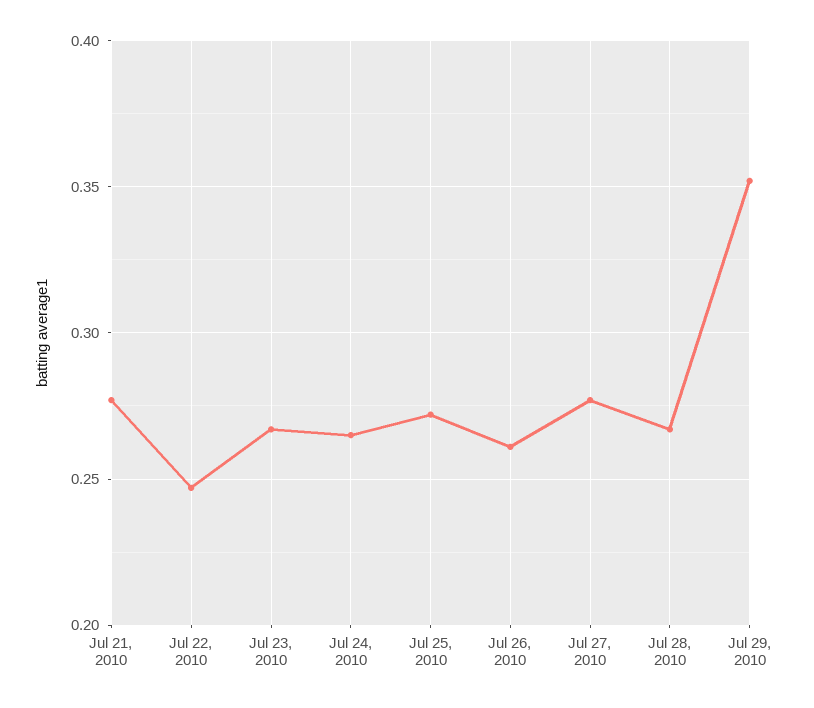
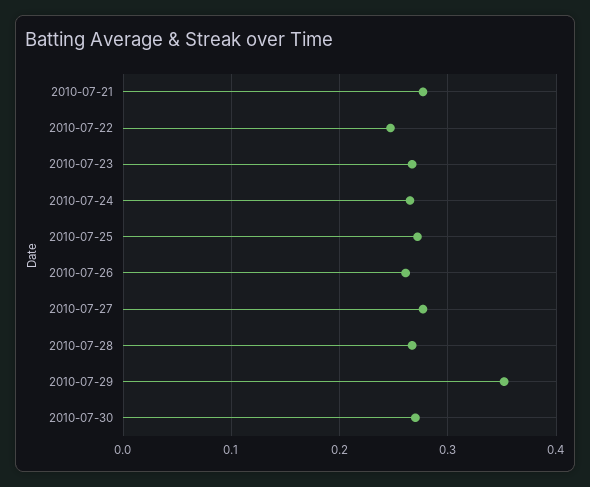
2010-07-30: none -> 0.27

